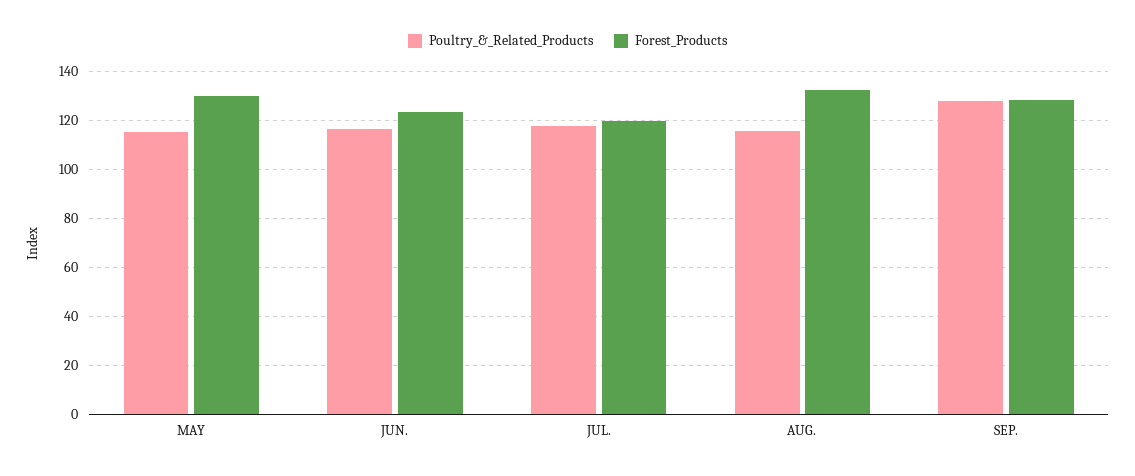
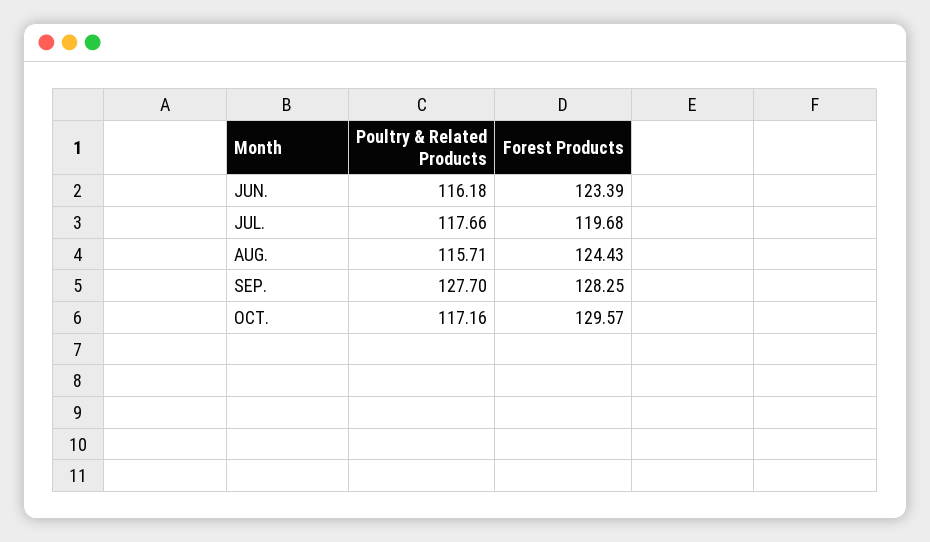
Poultry_&_Related_Products, MAY: 115 -> none
Forest_Products, MAY: 130 -> none
Forest_Products, AUG.: 132.5 -> 124.43
Poultry_&_Related_Products, OCT.: none -> 117.16
Forest_Products, OCT.: none -> 129.57

